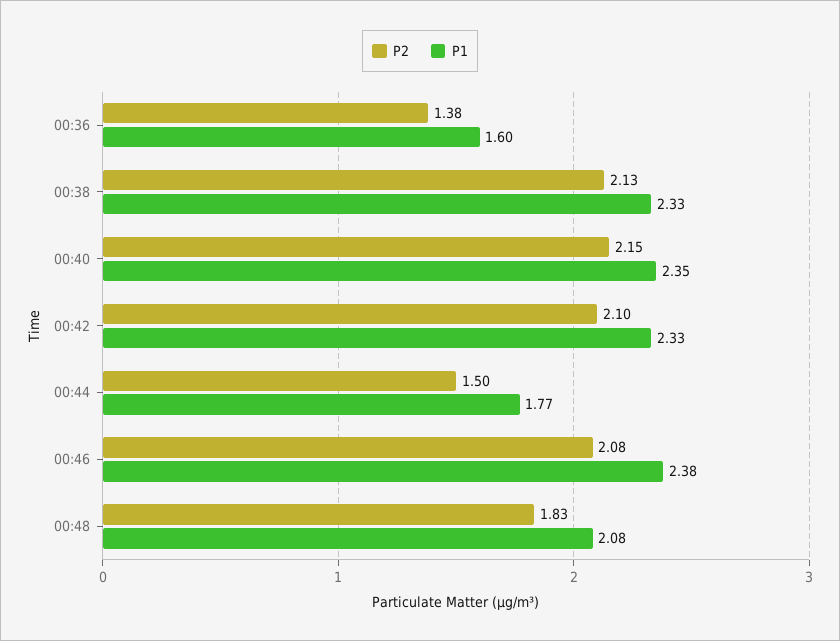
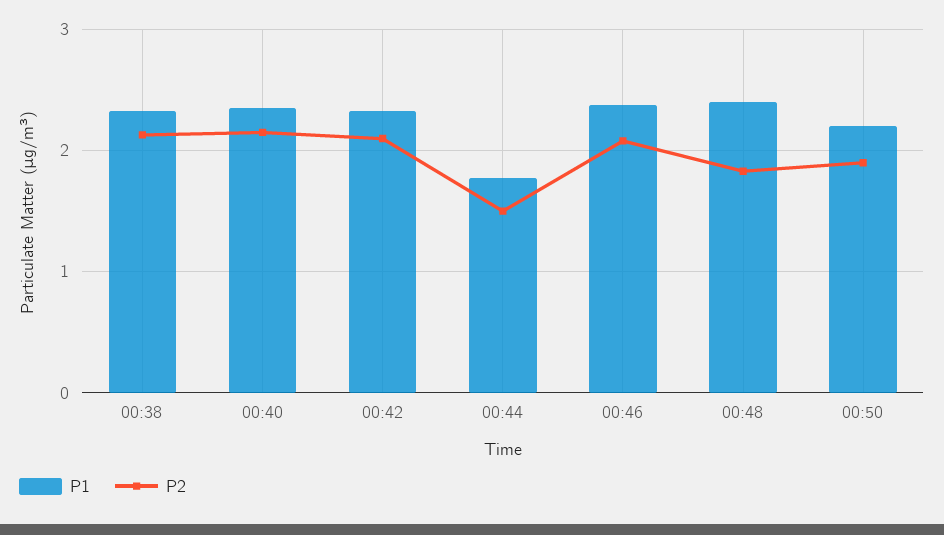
P2, 00:36: 1.38 -> none
P1, 00:36: 1.6 -> none
P1, 00:48: 2.08 -> 2.4
P1, 00:50: none -> 2.2
P2, 00:50: none -> 1.9

